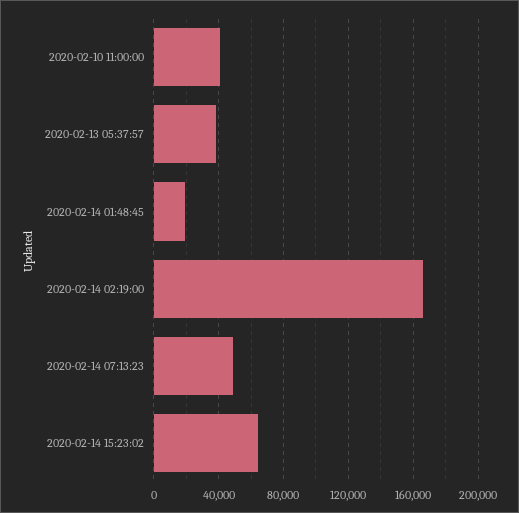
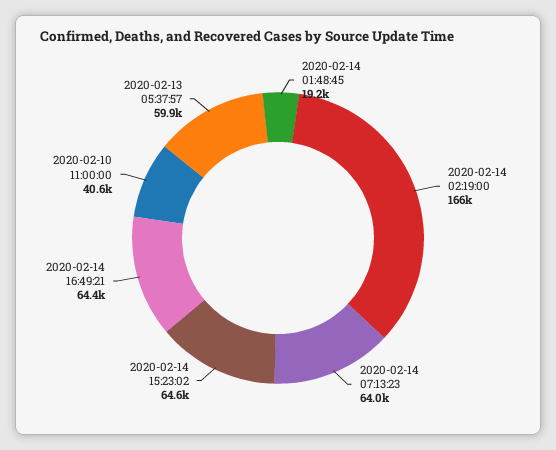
2020-02-13 05:37:57: 40000 -> 59900
2020-02-14 07:13:23: 50000 -> 64000
2020-02-14 16:49:21: none -> 64400

